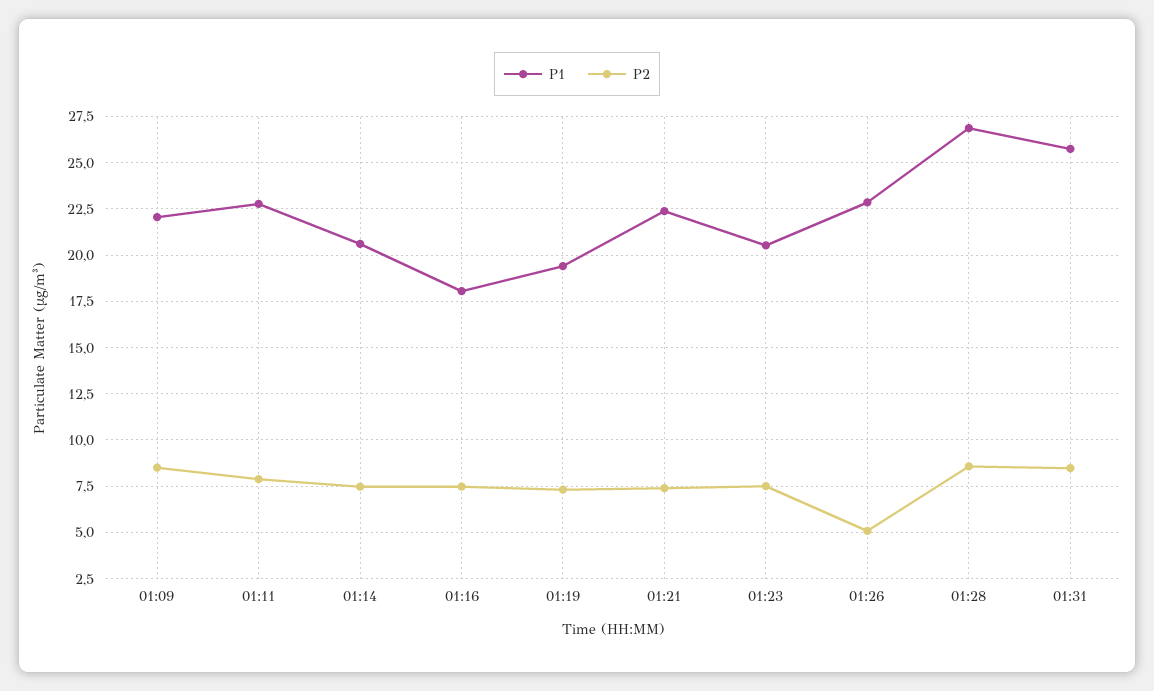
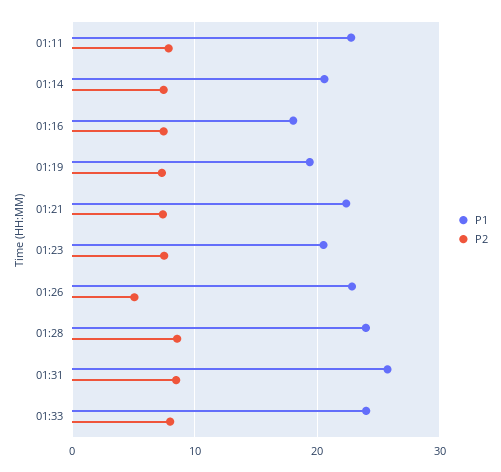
P1, 01:09: 22 -> none
P2, 01:09: 8.5 -> none
P1, 01:28: 27 -> 24
P1, 01:33: none -> 24
P2, 01:33: none -> 8

